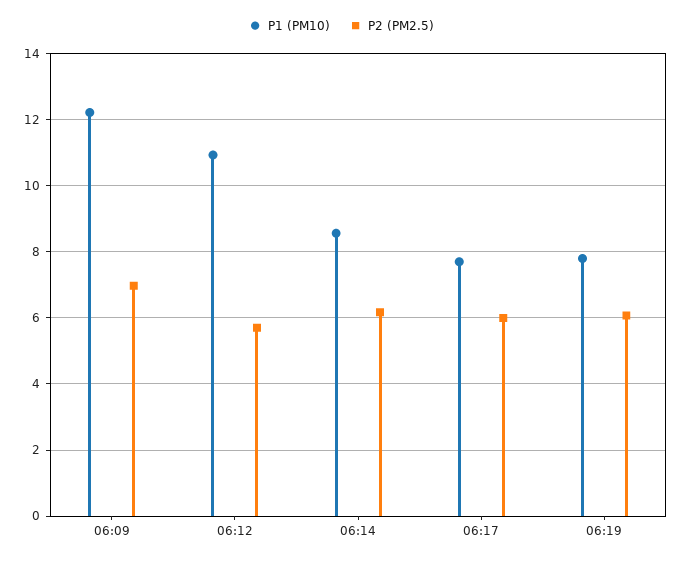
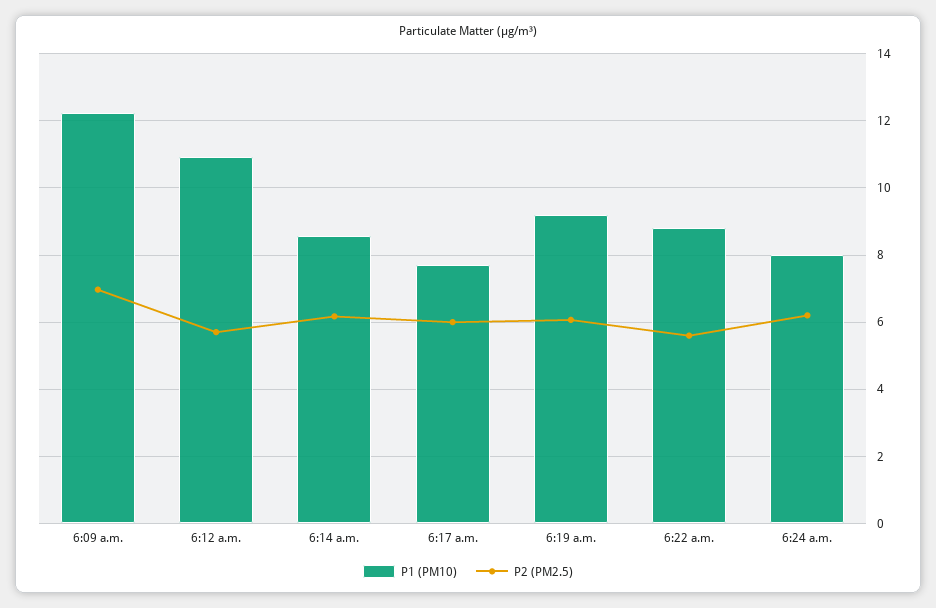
P1 (PM10), 06:19: 7.8 -> 9.2
P1 (PM10), 6:22 a.m.: none -> 8.8
P2 (PM2.5), 6:22 a.m.: none -> 5.6
P1 (PM10), 6:24 a.m.: none -> 8
P2 (PM2.5), 6:24 a.m.: none -> 6.2

